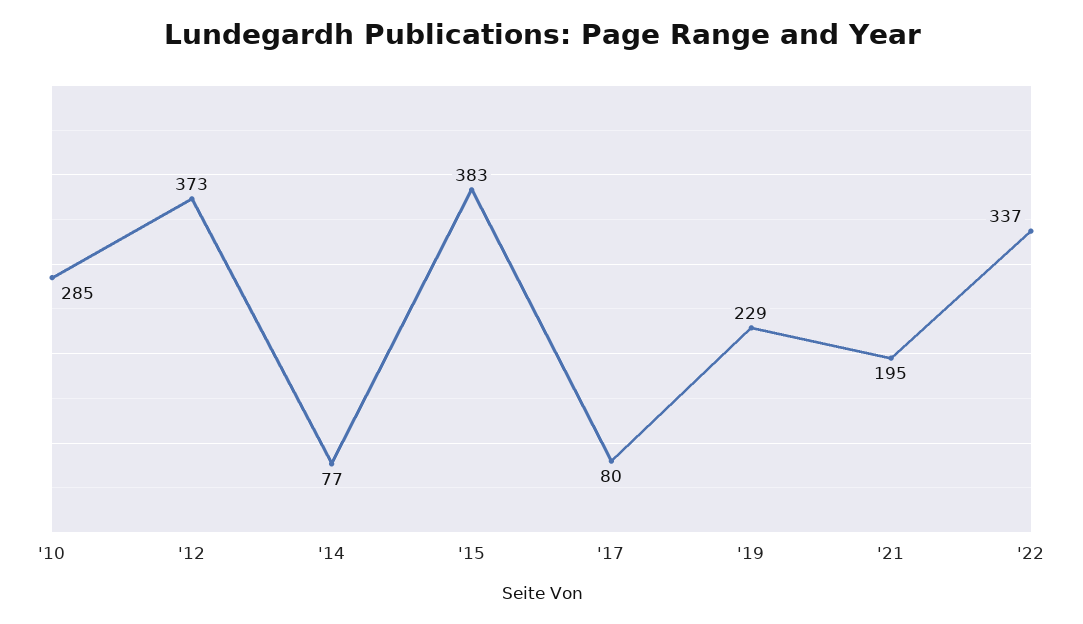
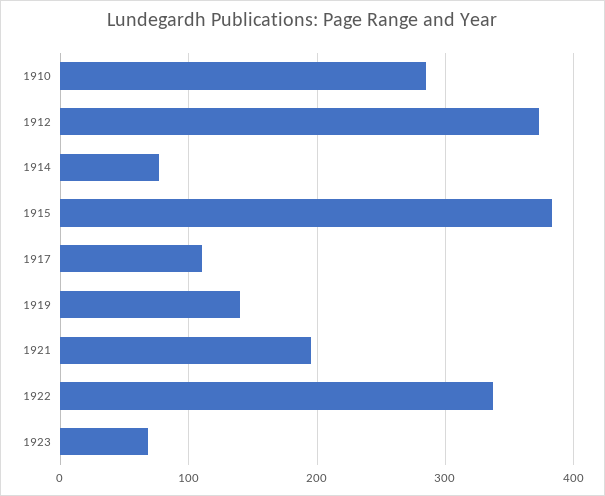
'17: 80 -> 110
'19: 229 -> 140
1923: none -> 70

